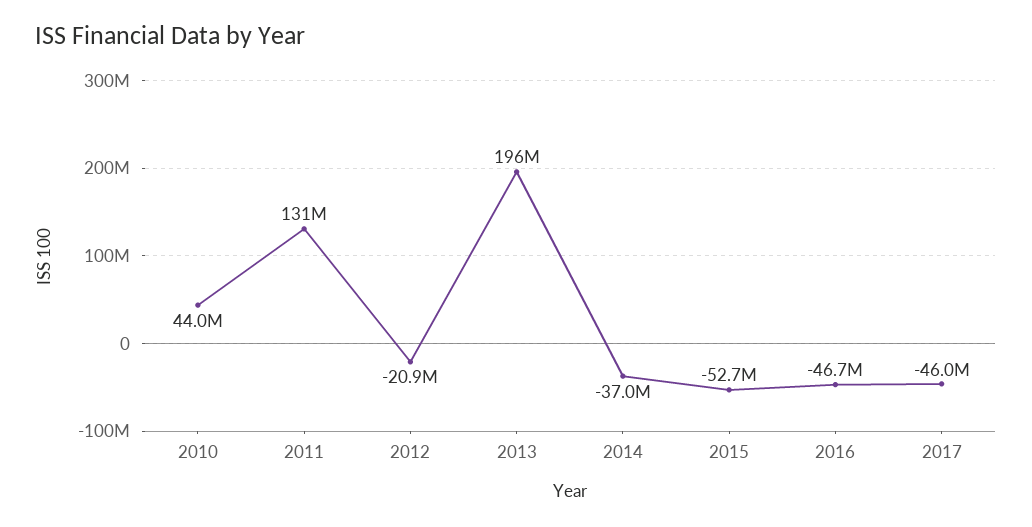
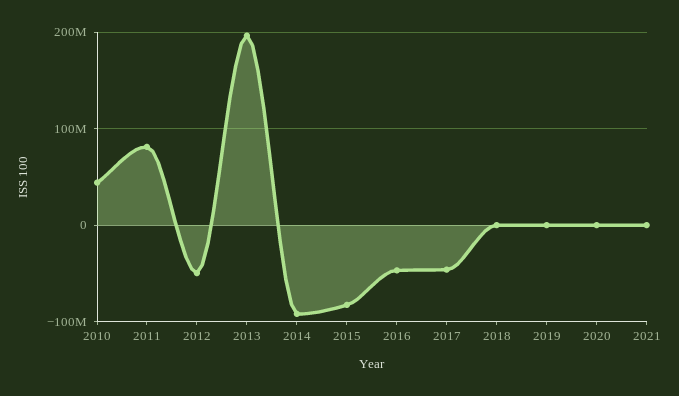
2011: 131000000 -> 80000000
2012: -20900000 -> -50000000
2014: -37000000 -> -90000000
2015: -52700000 -> -80000000
2018: none -> 0
2019: none -> 0
2020: none -> 0
2021: none -> 0

